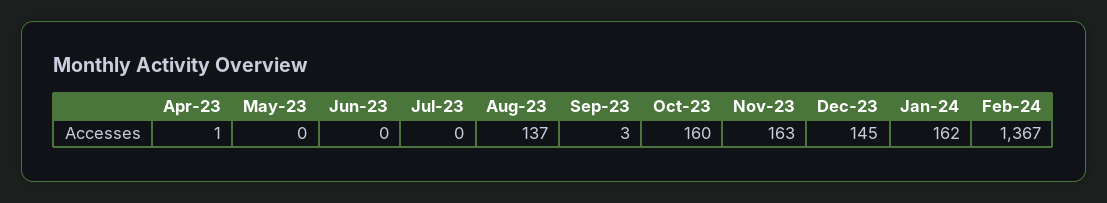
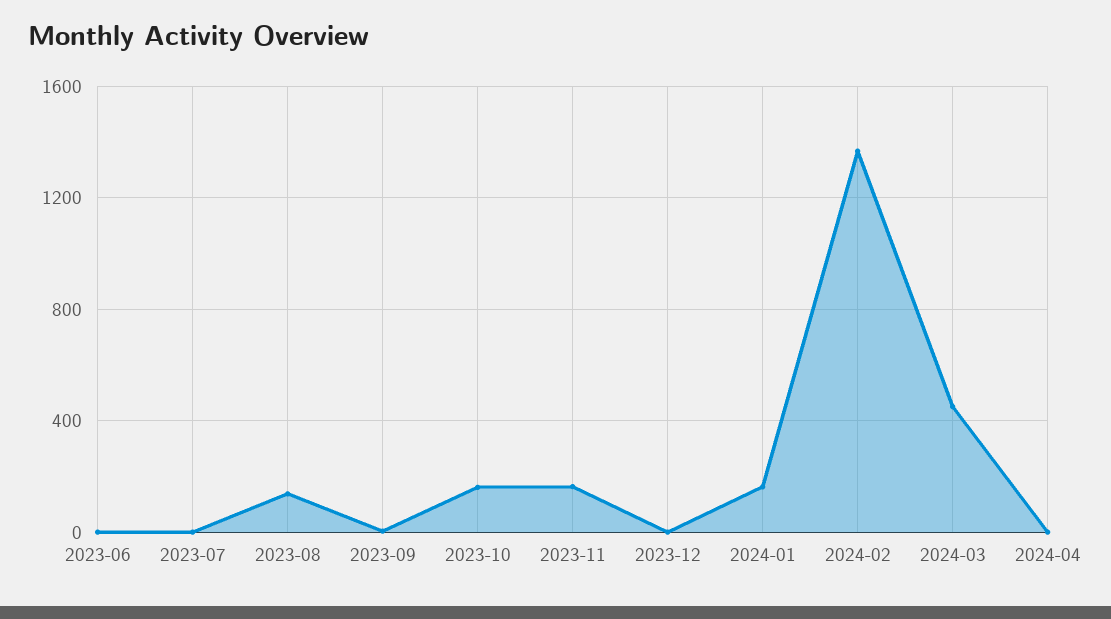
Apr-23: 1 -> none
May-23: 0 -> none
Dec-23: 145 -> 0
2024-03: none -> 450
2024-04: none -> 0

